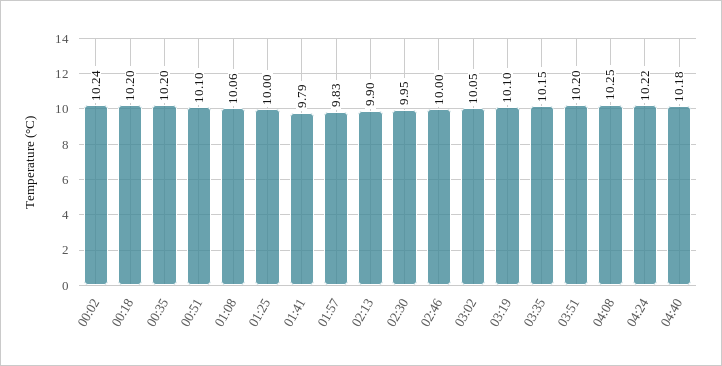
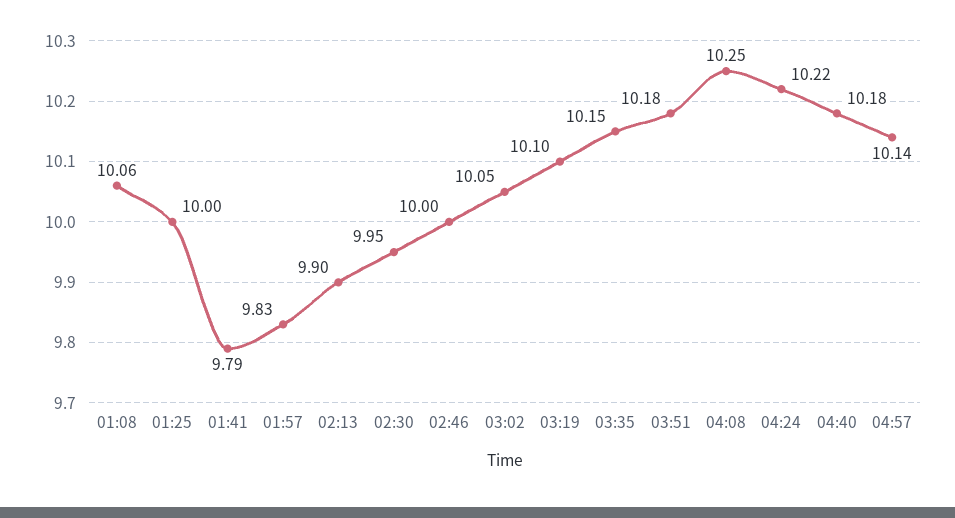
00:02: 10.24 -> none
00:18: 10.2 -> none
00:35: 10.2 -> none
00:51: 10.1 -> none
03:51: 10.2 -> 10.18
04:57: none -> 10.14

